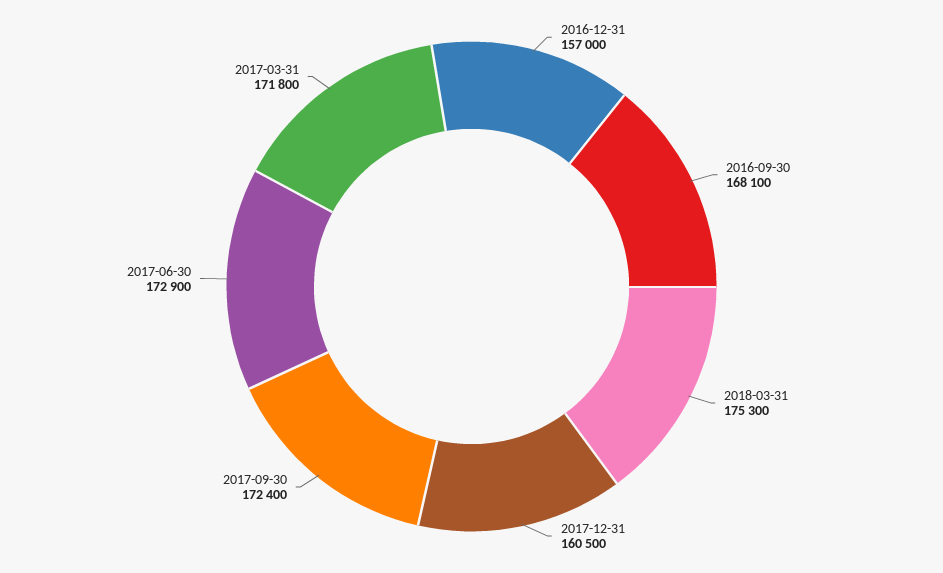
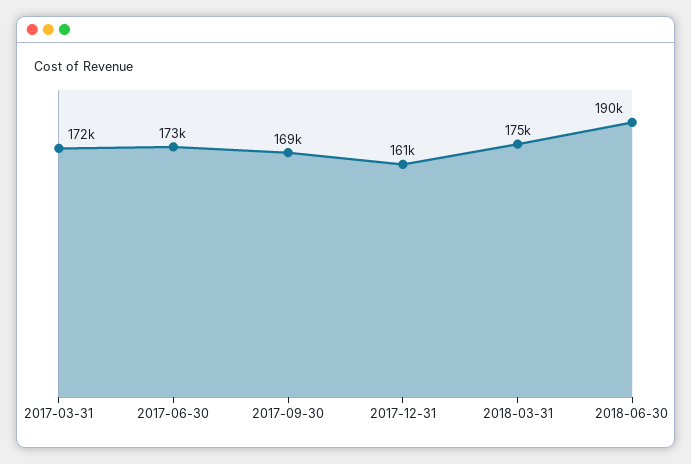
2016-12-31: 157000 -> none
2016-09-30: 168100 -> none
2017-09-30: 172400 -> 169000
2018-06-30: none -> 190000

